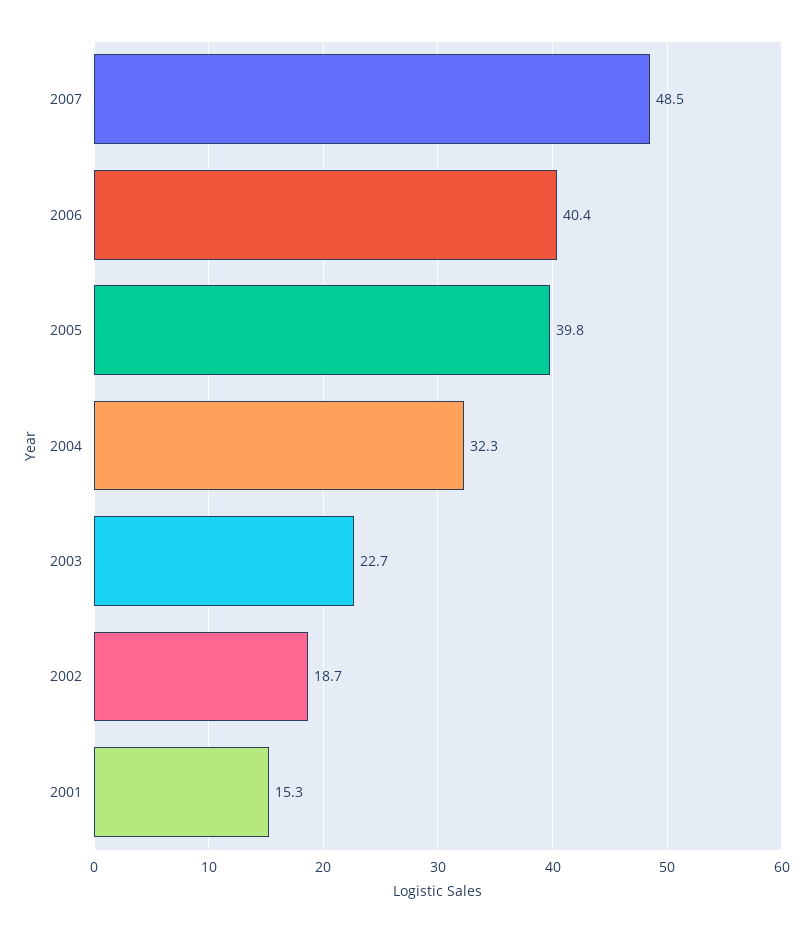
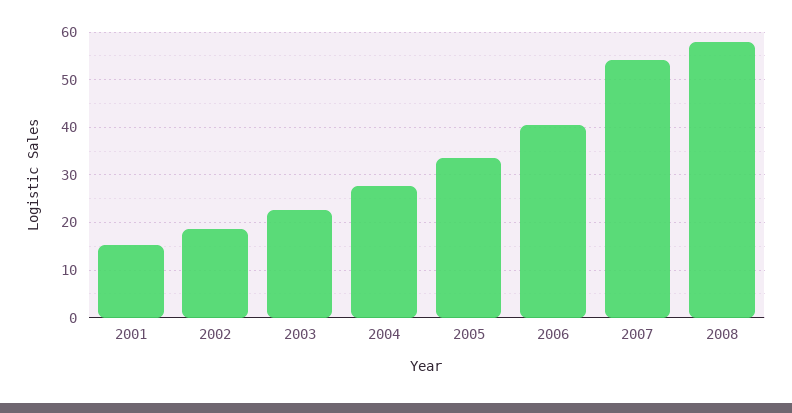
2007: 48.5 -> 54
2005: 39.8 -> 34
2004: 32.3 -> 28
2008: none -> 58

